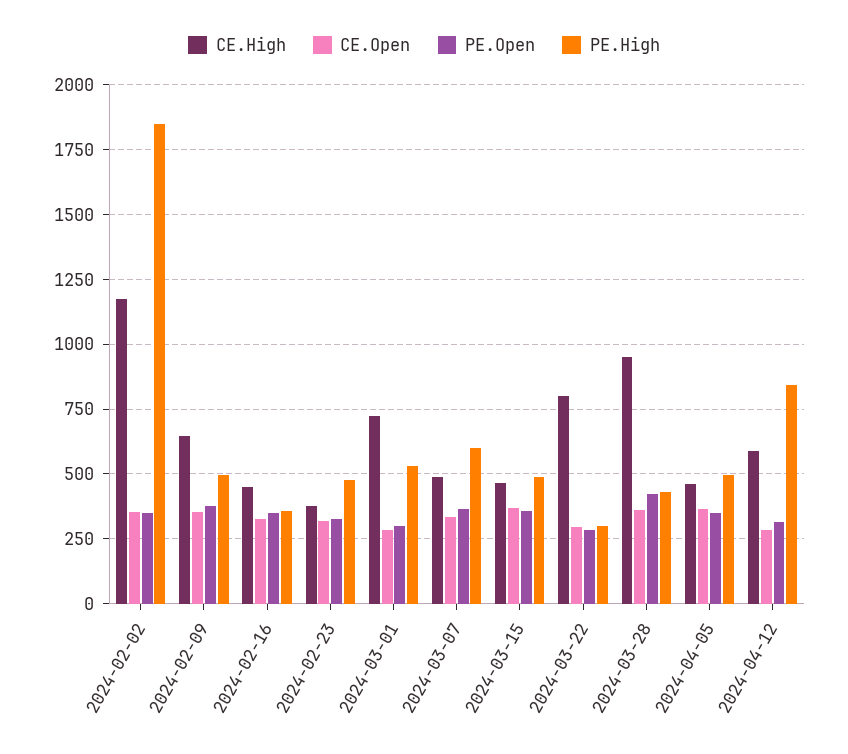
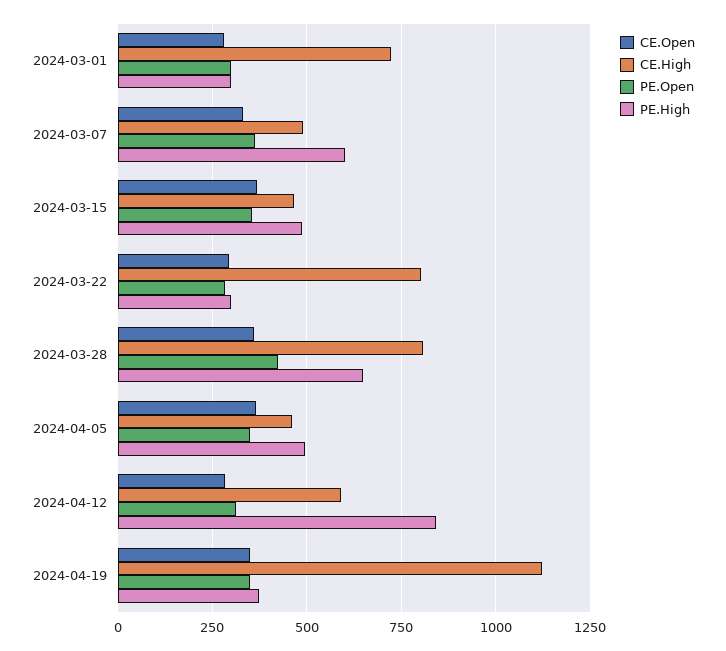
CE.High, 2024-02-02: 1175 -> none
CE.Open, 2024-02-02: 350 -> none
PE.Open, 2024-02-02: 350 -> none
PE.High, 2024-02-02: 1850 -> none
CE.High, 2024-02-09: 650 -> none
CE.Open, 2024-02-09: 350 -> none
PE.Open, 2024-02-09: 375 -> none
PE.High, 2024-02-09: 500 -> none
CE.High, 2024-02-16: 450 -> none
CE.Open, 2024-02-16: 325 -> none
PE.Open, 2024-02-16: 350 -> none
PE.High, 2024-02-16: 350 -> none
CE.High, 2024-02-23: 375 -> none
CE.Open, 2024-02-23: 325 -> none
PE.Open, 2024-02-23: 325 -> none
PE.High, 2024-02-23: 475 -> none
PE.High, 2024-03-01: 525 -> 300
CE.High, 2024-03-28: 950 -> 800
PE.High, 2024-03-28: 425 -> 650
CE.Open, 2024-04-19: none -> 350
CE.High, 2024-04-19: none -> 1125
PE.Open, 2024-04-19: none -> 350
PE.High, 2024-04-19: none -> 375

